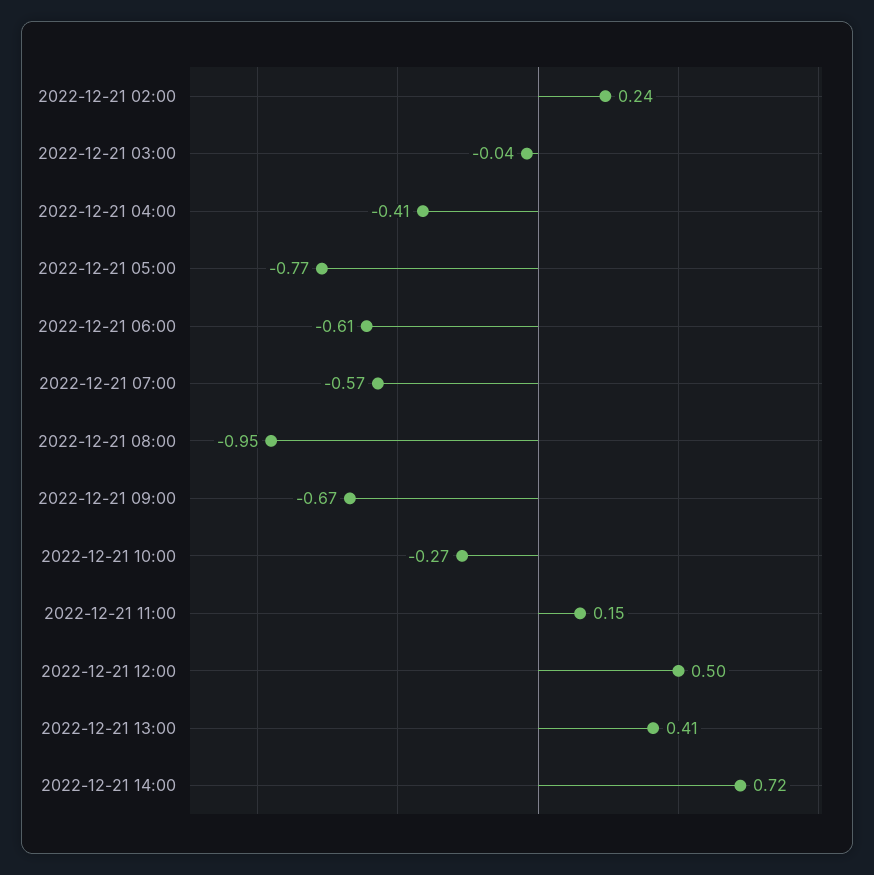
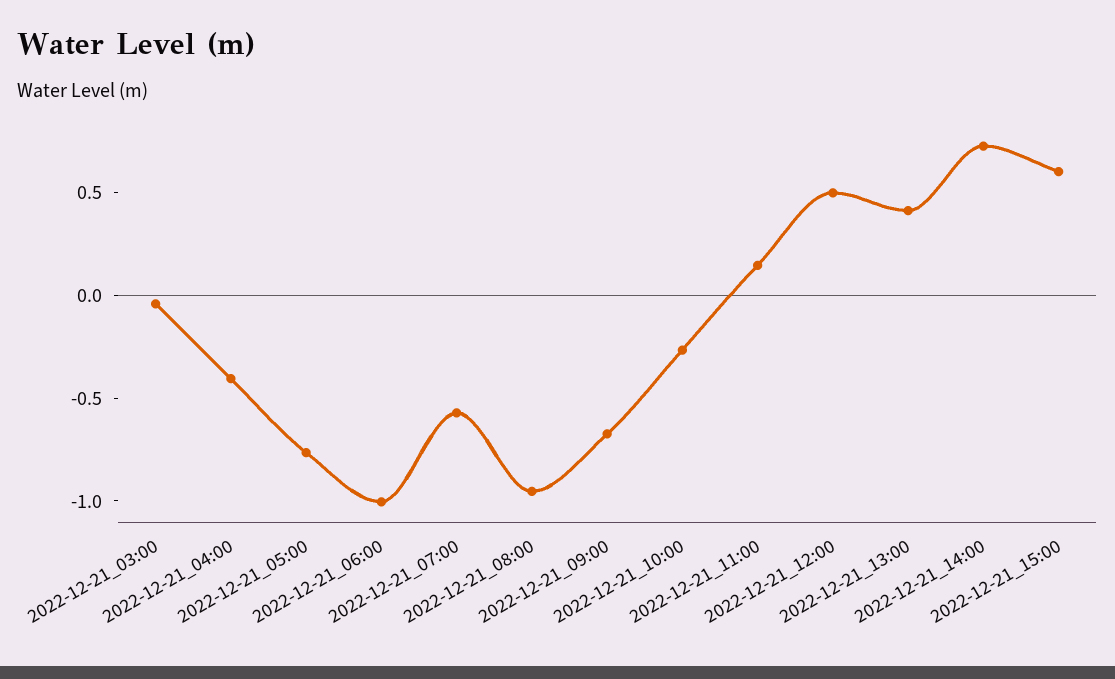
2022-12-21 02:00: 0.24 -> none
2022-12-21 06:00: -0.61 -> -1
2022-12-21_15:00: none -> 0.6

